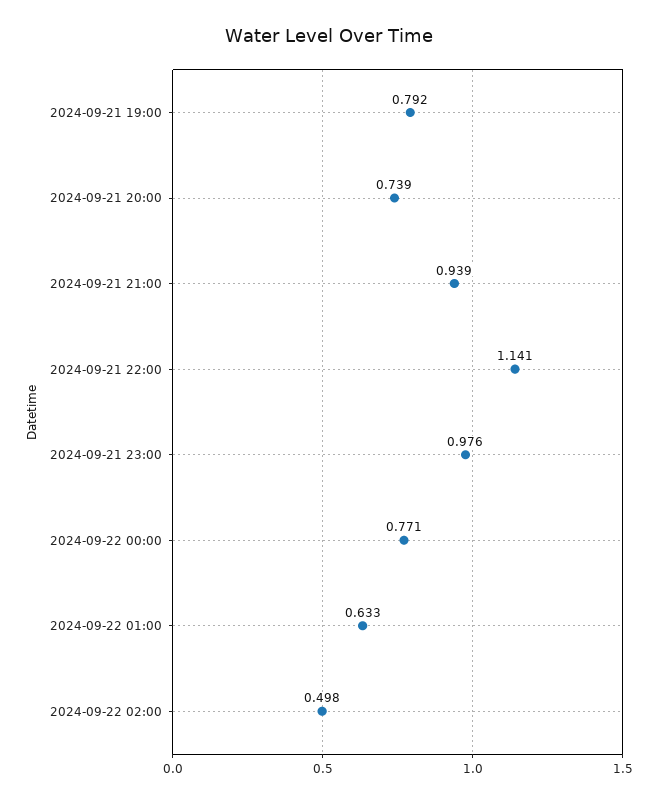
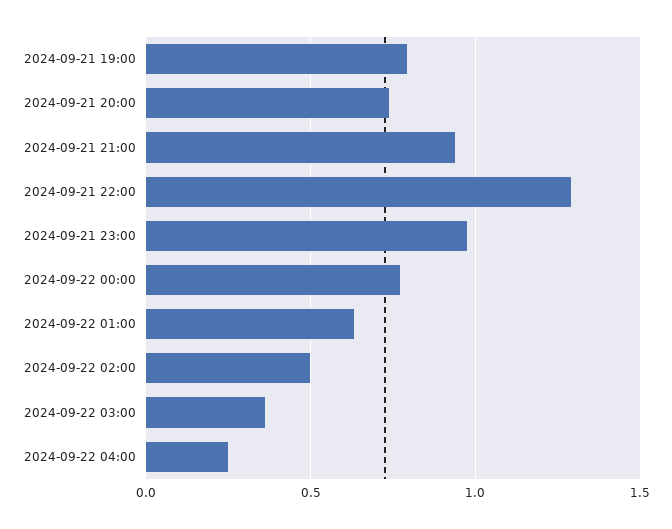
2024-09-21 22:00: 1.141 -> 1.3
2024-09-22 03:00: none -> 0.35
2024-09-22 04:00: none -> 0.25

